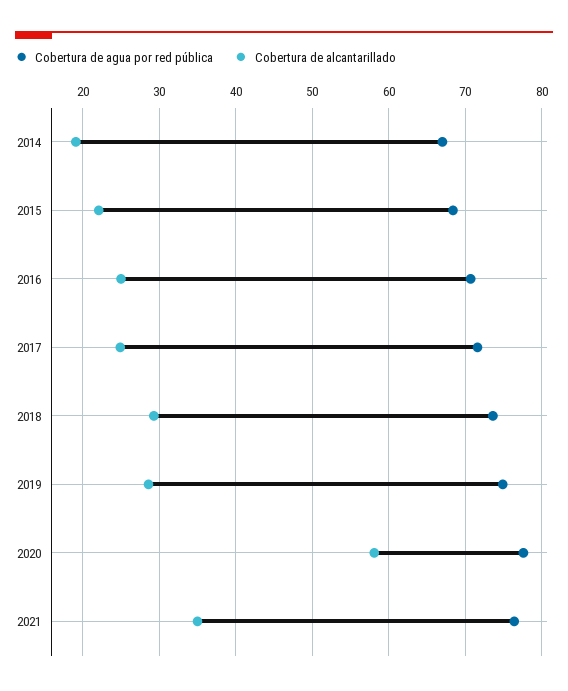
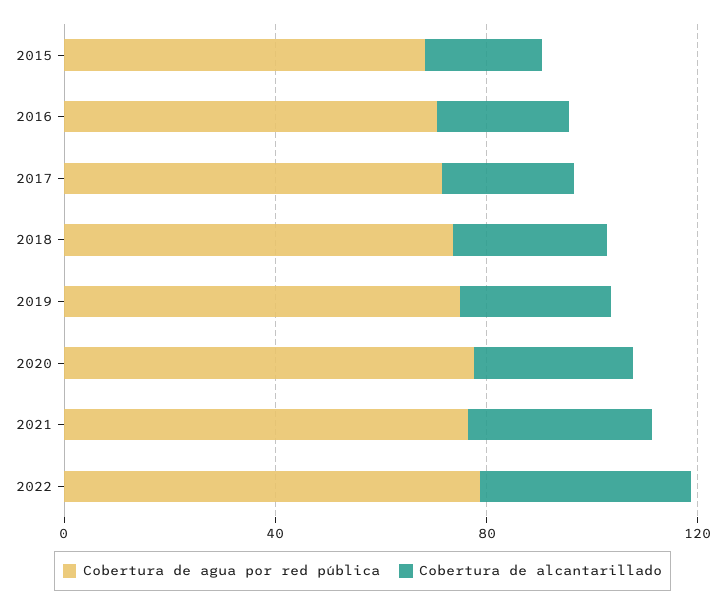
Cobertura de agua por red pública, 2014: 67 -> none
Cobertura de alcantarillado, 2014: 19 -> none
Cobertura de alcantarillado, 2020: 58 -> 30
Cobertura de agua por red pública, 2022: none -> 80
Cobertura de alcantarillado, 2022: none -> 40

